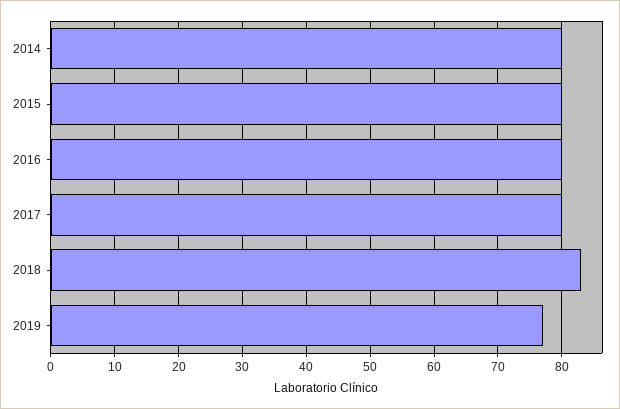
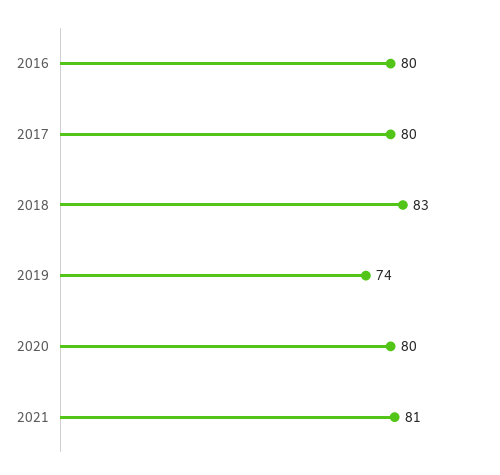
2014: 80 -> none
2015: 80 -> none
2019: 77 -> 74
2020: none -> 80
2021: none -> 81

